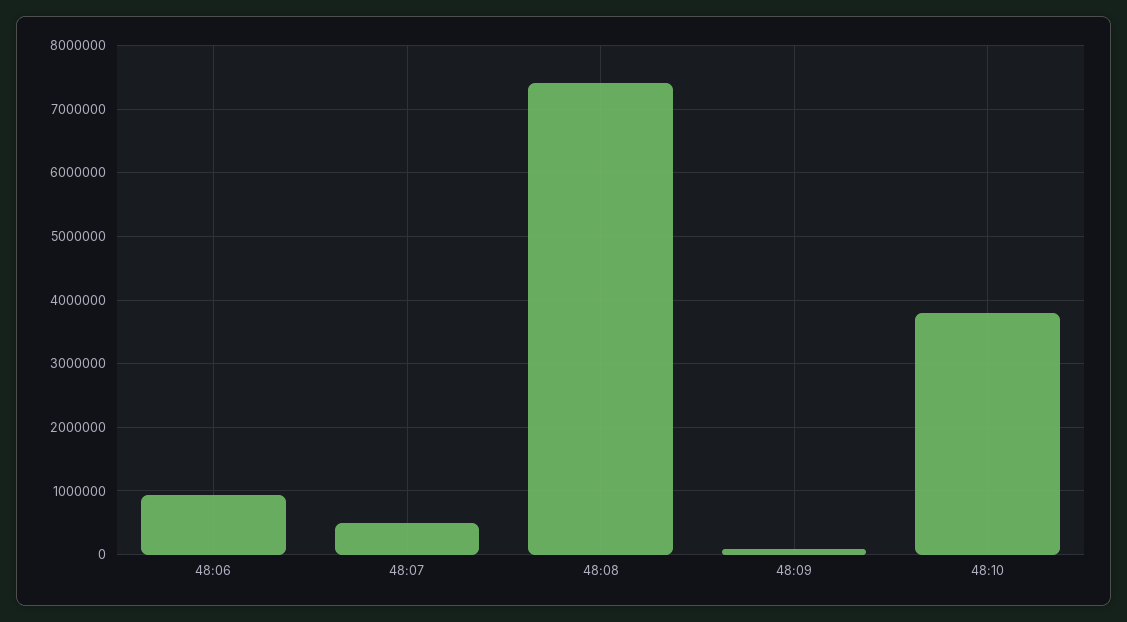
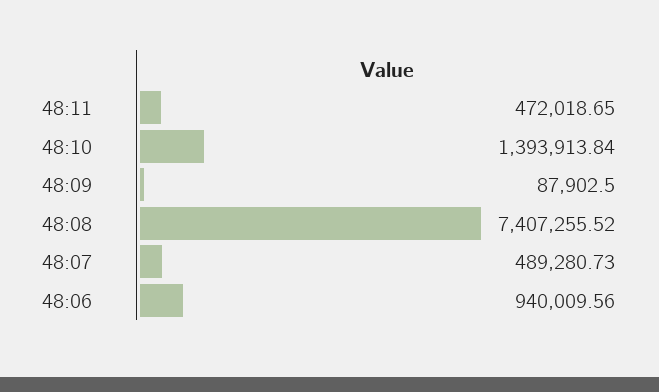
48:10: 3800000 -> 1393913.84
48:11: none -> 472018.65

